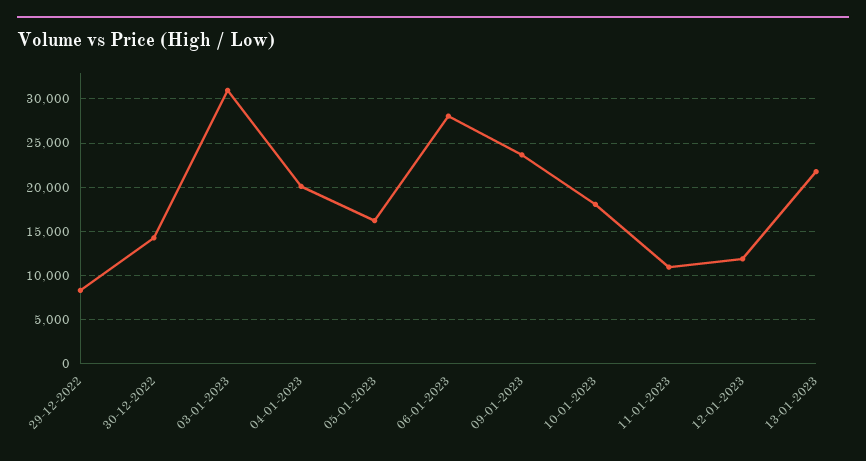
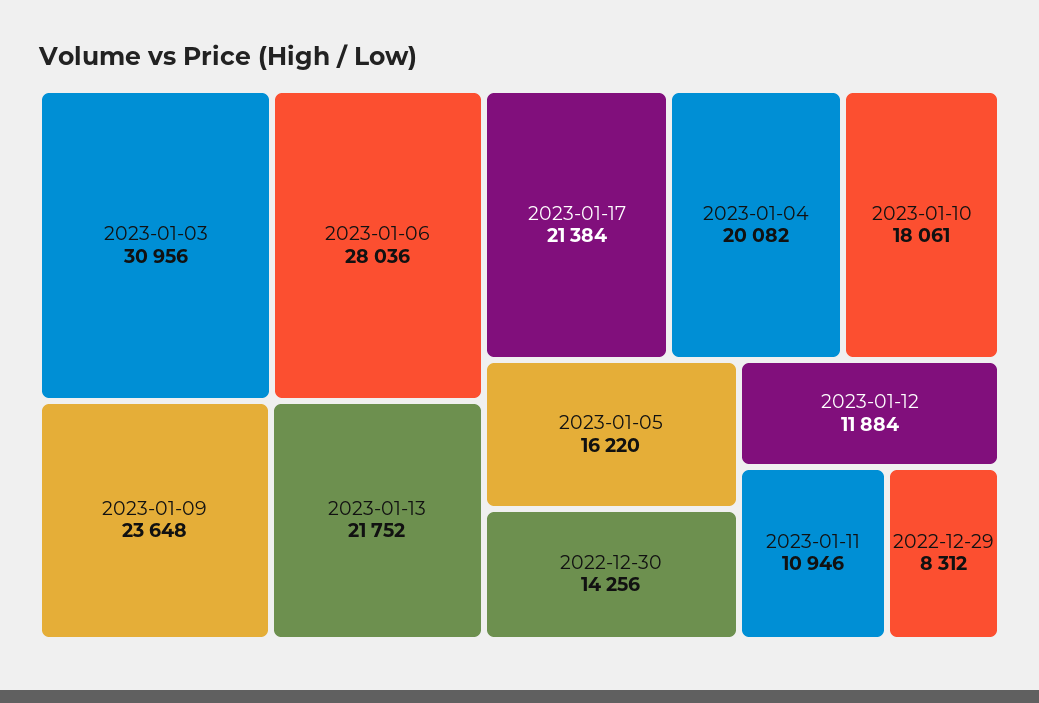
2023-01-17: none -> 21384

